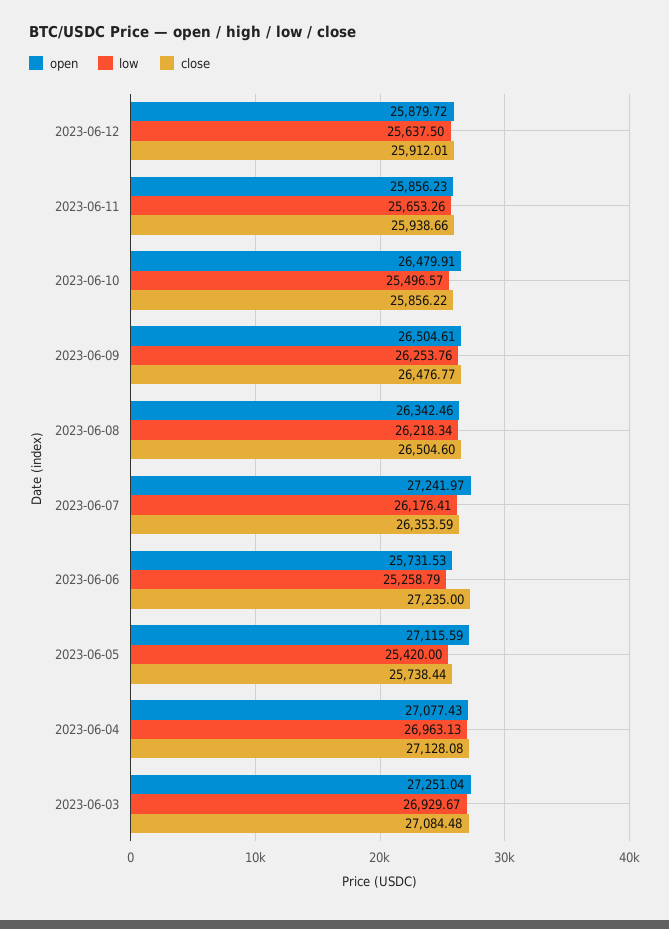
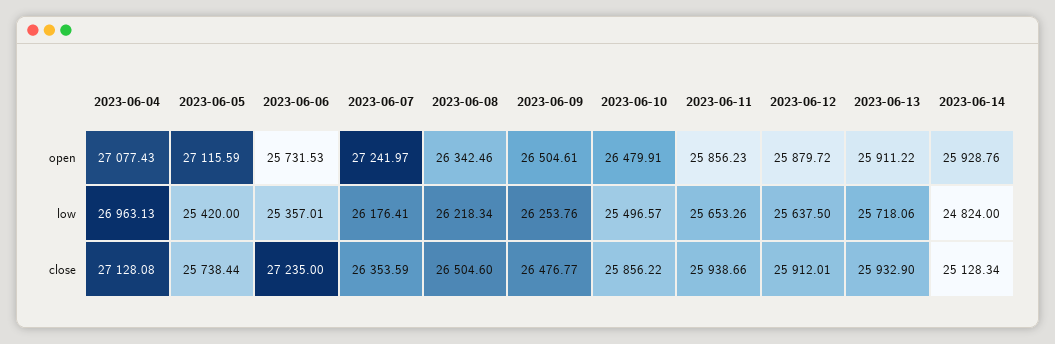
low, 2023-06-06: 25258.79 -> 25357.01
open, 2023-06-03: 27251.04 -> none
low, 2023-06-03: 26929.67 -> none
close, 2023-06-03: 27084.48 -> none
open, 2023-06-13: none -> 25911.22
open, 2023-06-14: none -> 25928.76
low, 2023-06-13: none -> 25718.06
low, 2023-06-14: none -> 24824
close, 2023-06-13: none -> 25932.9
close, 2023-06-14: none -> 25128.34

